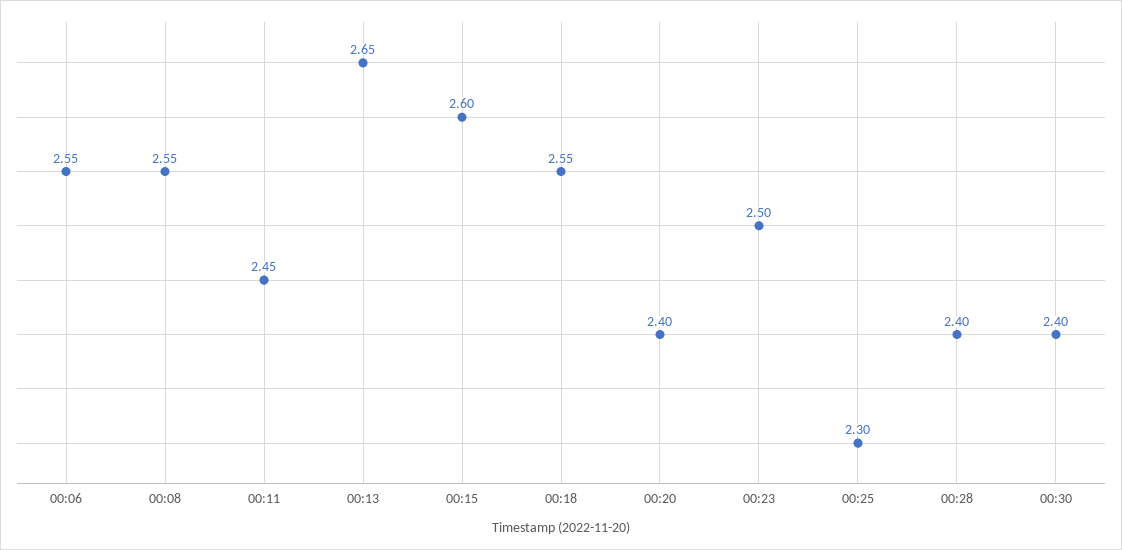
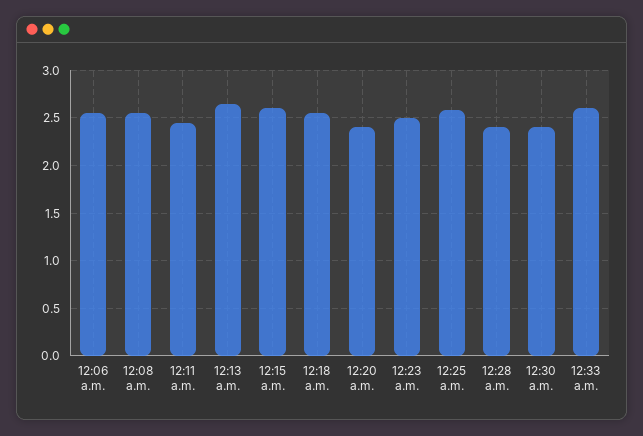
00:25: 2.3 -> 2.6
12:33 a.m.: none -> 2.6

